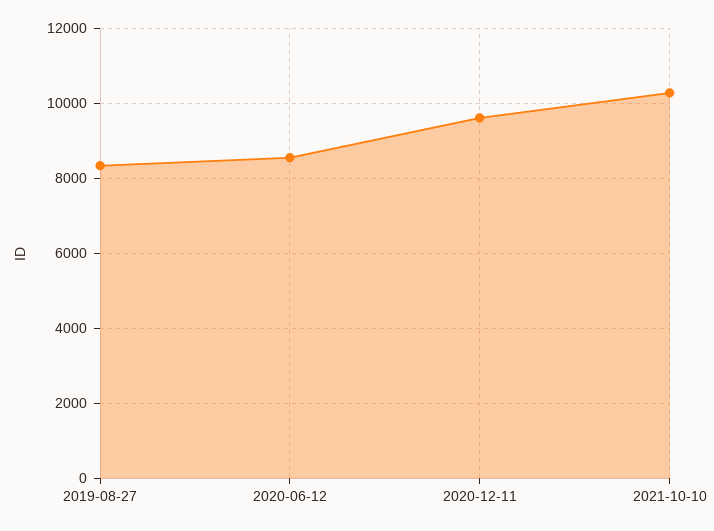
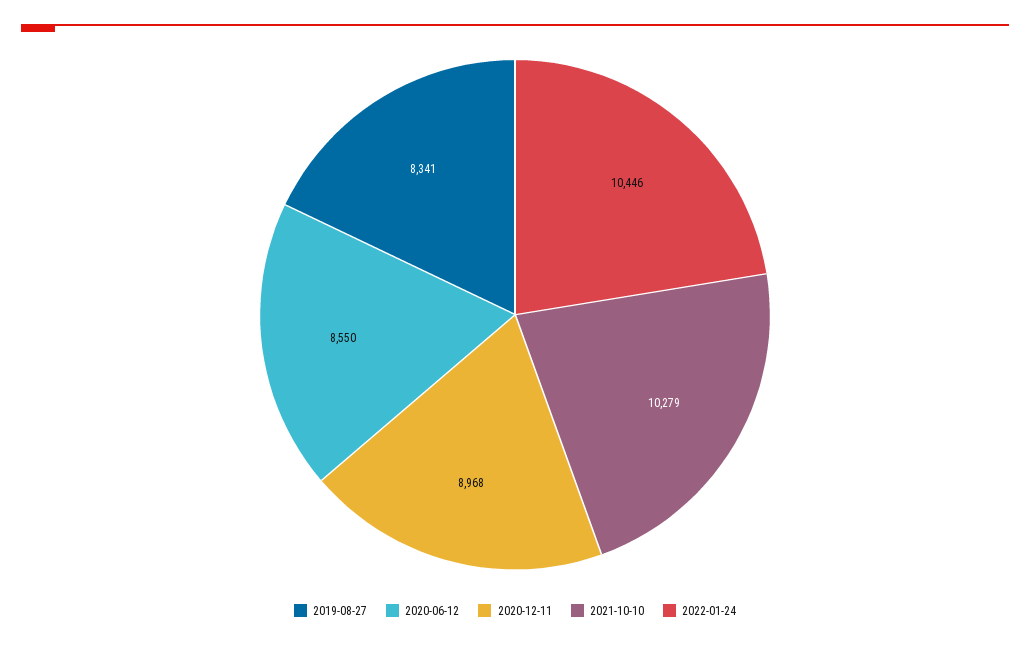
2020-12-11: 9600 -> 8968
2022-01-24: none -> 10446

